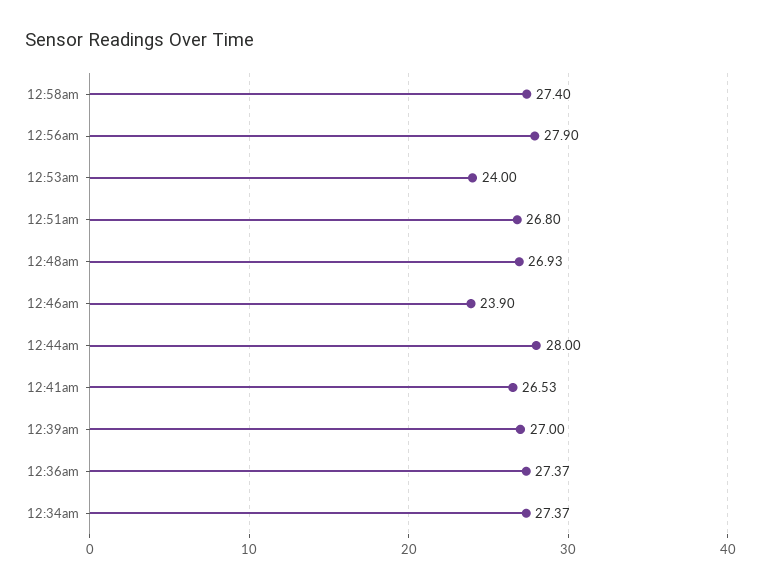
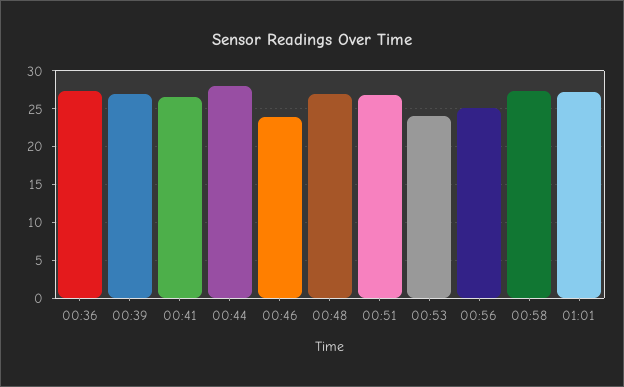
12:56am: 27.9 -> 25
12:34am: 27.37 -> none
01:01: none -> 27

